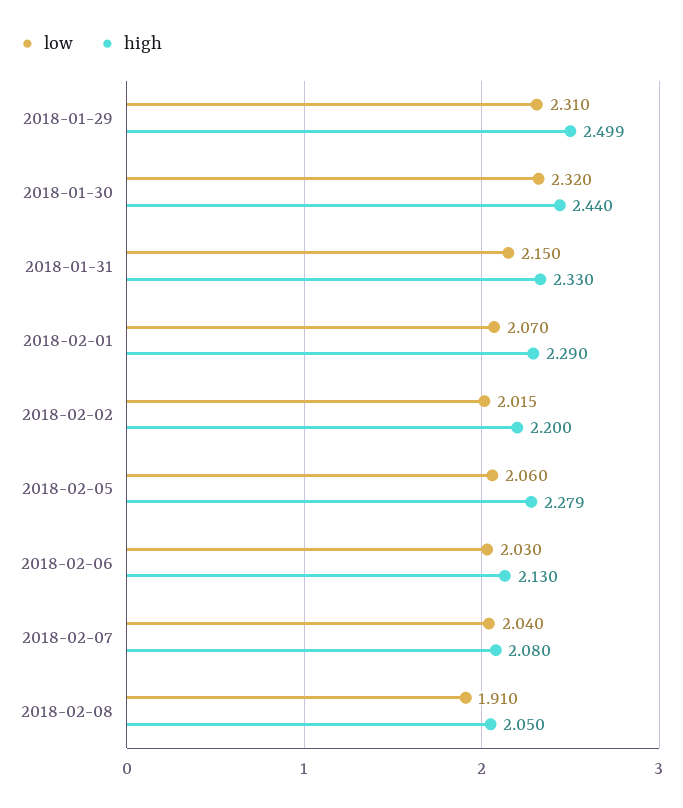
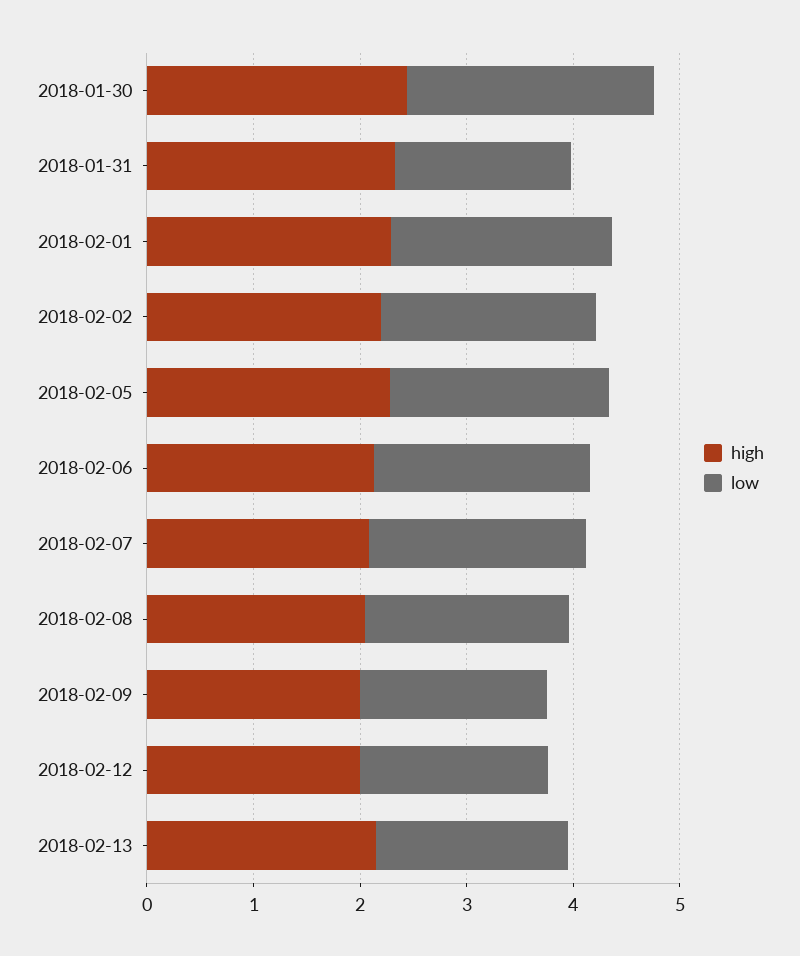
low, 2018-01-29: 2.31 -> none
high, 2018-01-29: 2.499 -> none
low, 2018-01-31: 2.15 -> 1.6
high, 2018-02-09: none -> 2
low, 2018-02-09: none -> 1.8
high, 2018-02-12: none -> 2
low, 2018-02-12: none -> 1.8
high, 2018-02-13: none -> 2.2
low, 2018-02-13: none -> 1.8

